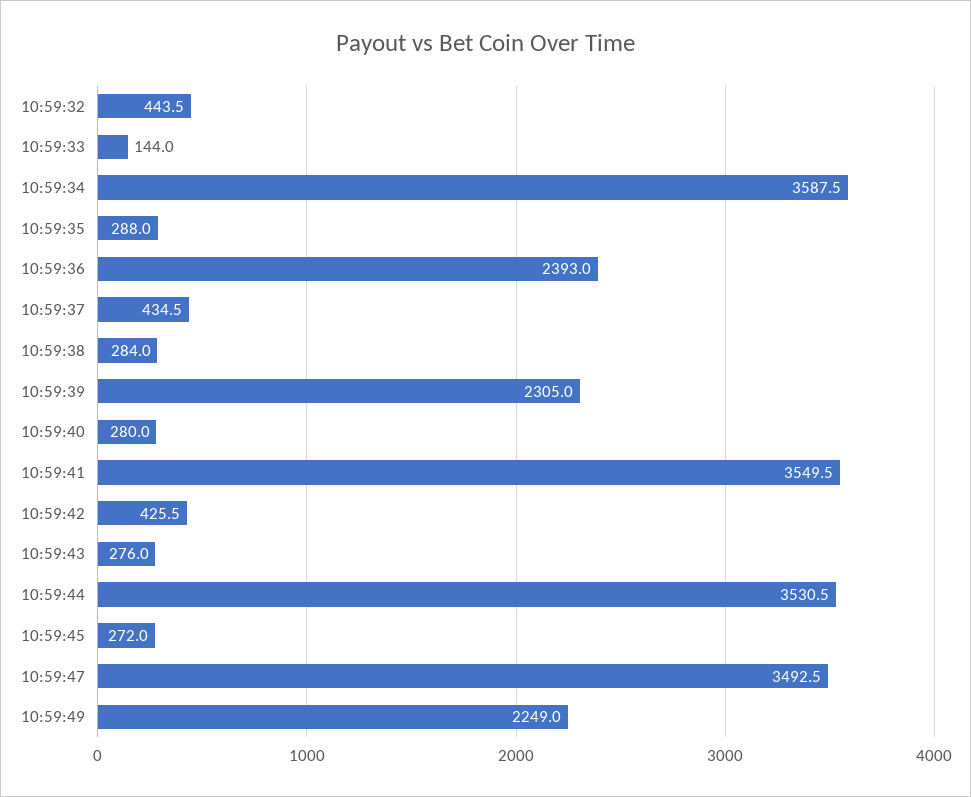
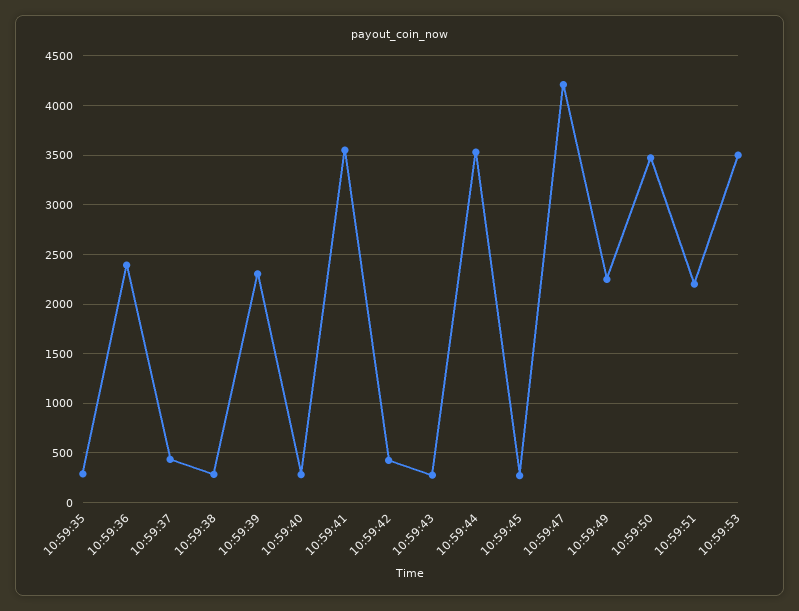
10:59:32: 443.5 -> none
10:59:33: 144 -> none
10:59:34: 3587.5 -> none
10:59:47: 3492.5 -> 4200
10:59:50: none -> 3500
10:59:51: none -> 2200
10:59:53: none -> 3500

